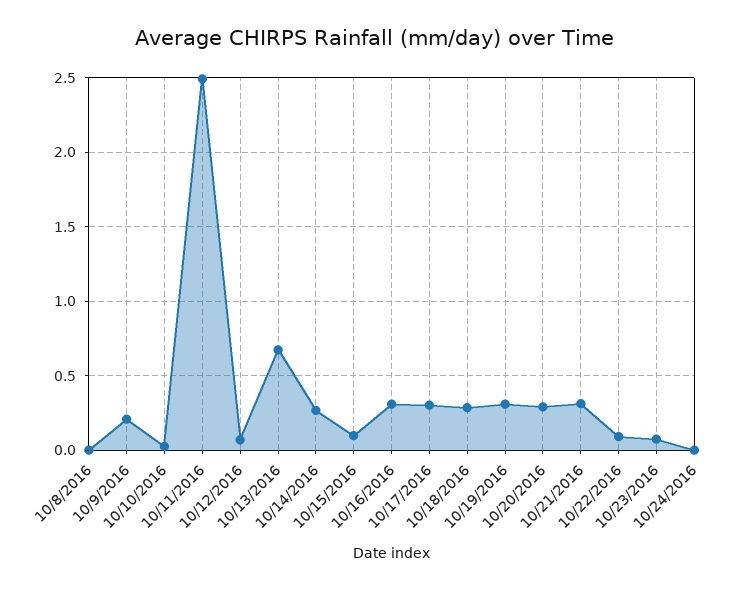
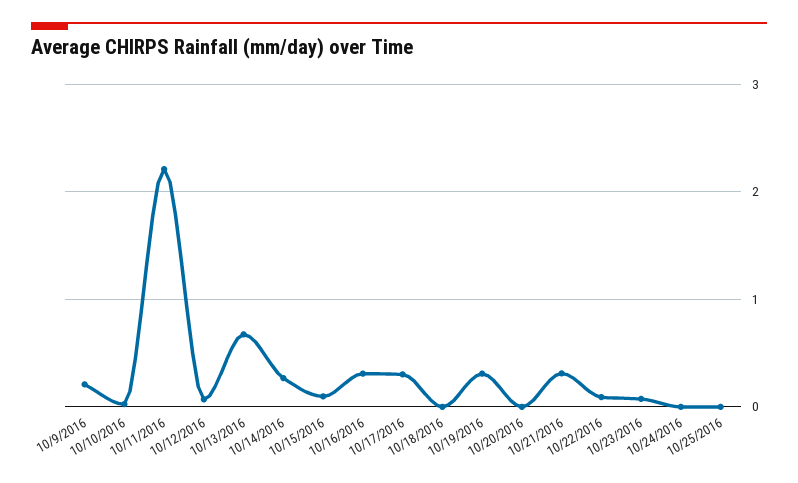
10/8/2016: 0 -> none
10/11/2016: 2.5 -> 2.2
10/18/2016: 0.3 -> 0
10/20/2016: 0.3 -> 0
10/25/2016: none -> 0

